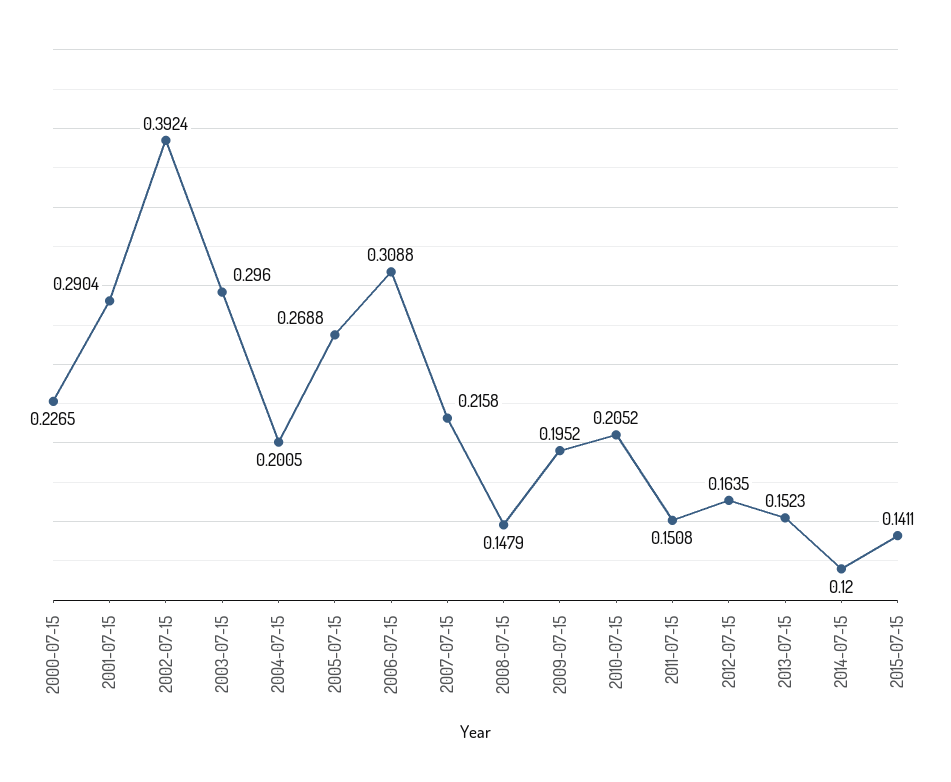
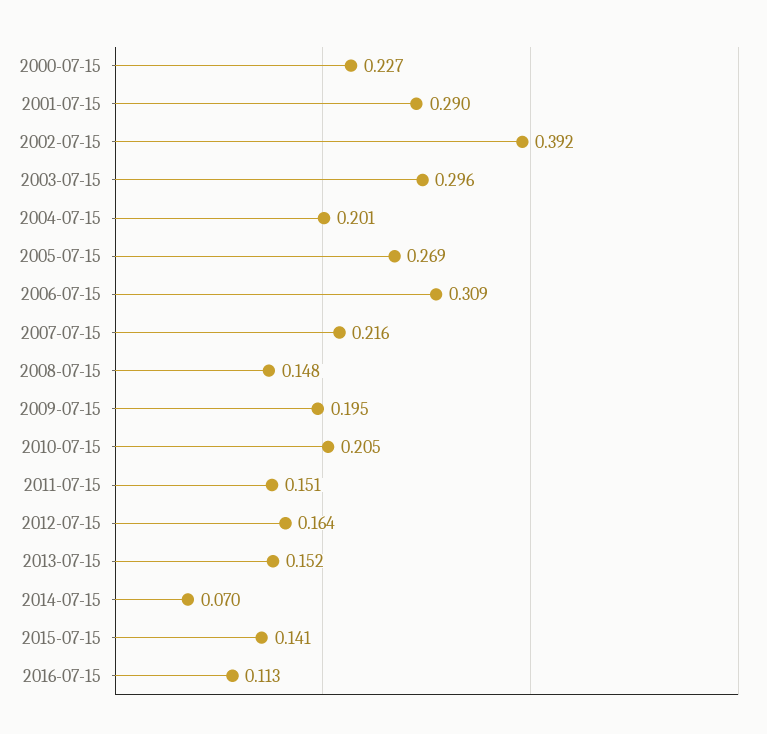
2014-07-15: 0.12 -> 0.07
2016-07-15: none -> 0.113

